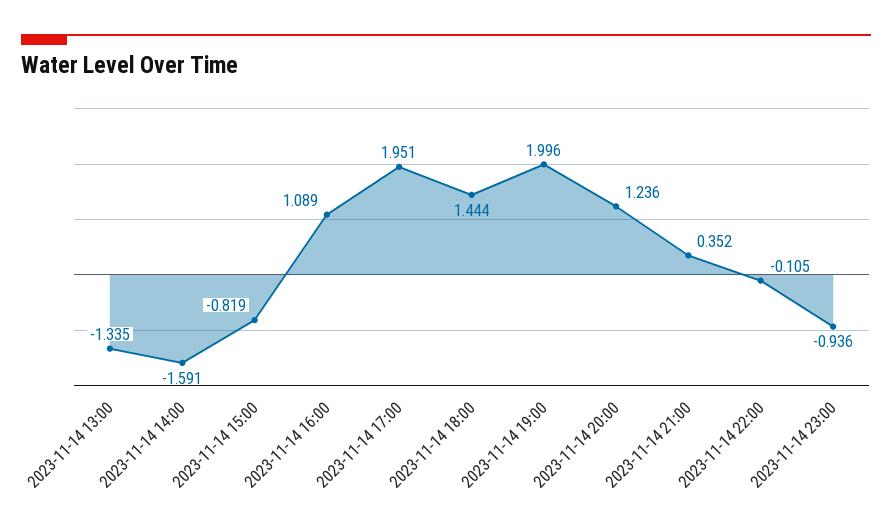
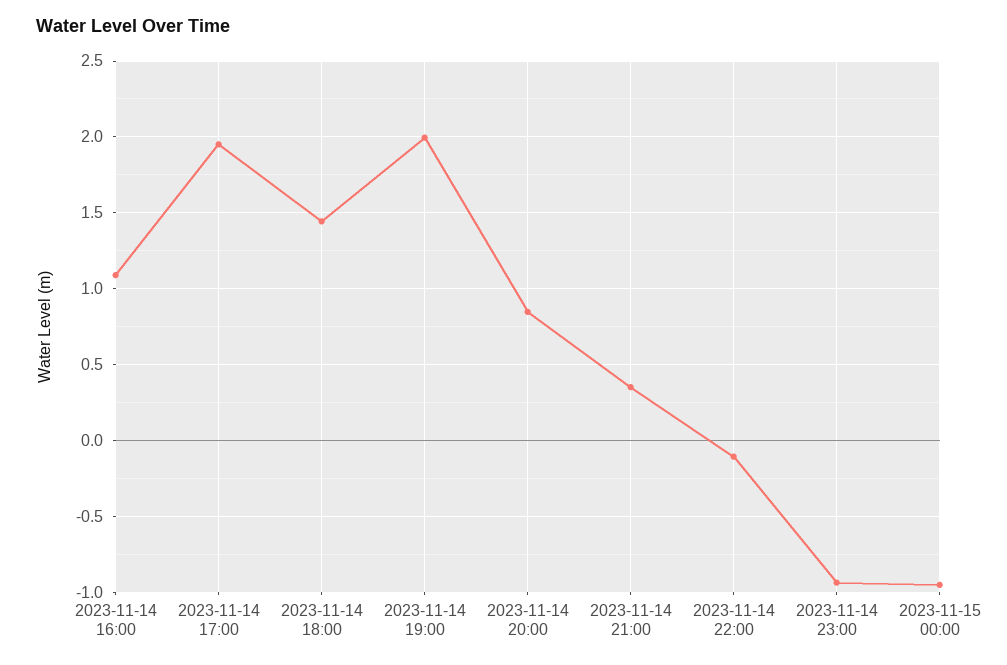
2023-11-14 13:00: -1.335 -> none
2023-11-14 14:00: -1.591 -> none
2023-11-14 15:00: -0.819 -> none
2023-11-14 20:00: 1.236 -> 0.85
2023-11-15 00:00: none -> -0.95

